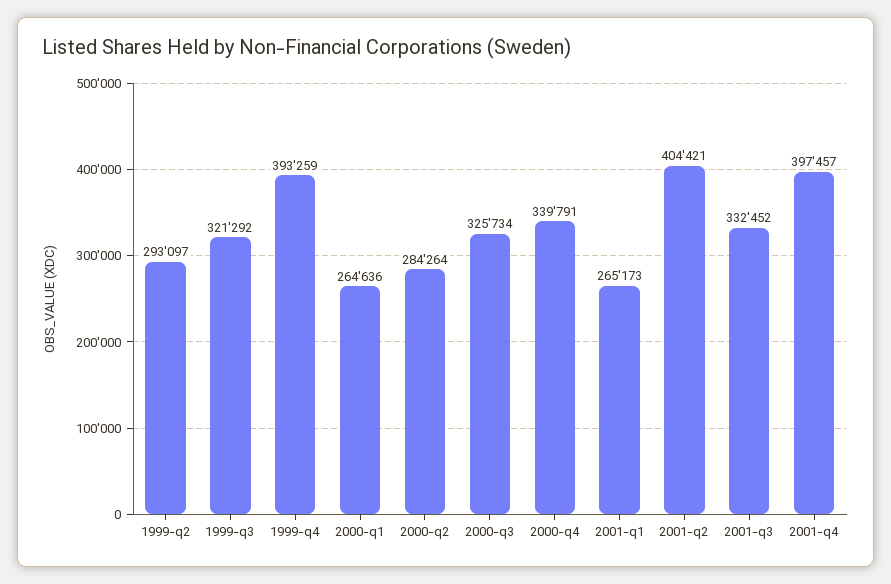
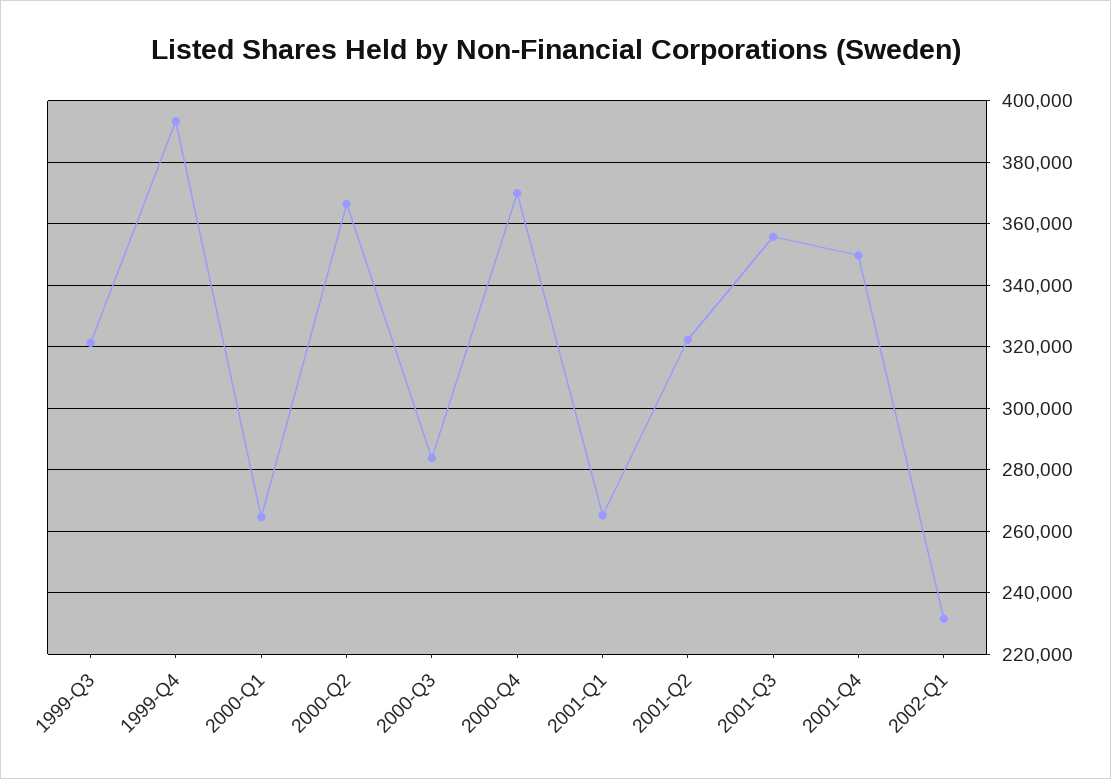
1999-q2: 293097 -> none
2000-q2: 284264 -> 366000
2000-q3: 325734 -> 284000
2000-q4: 339791 -> 370000
2001-q2: 404421 -> 322000
2001-q3: 332452 -> 356000
2001-q4: 397457 -> 350000
2002-Q1: none -> 232000

